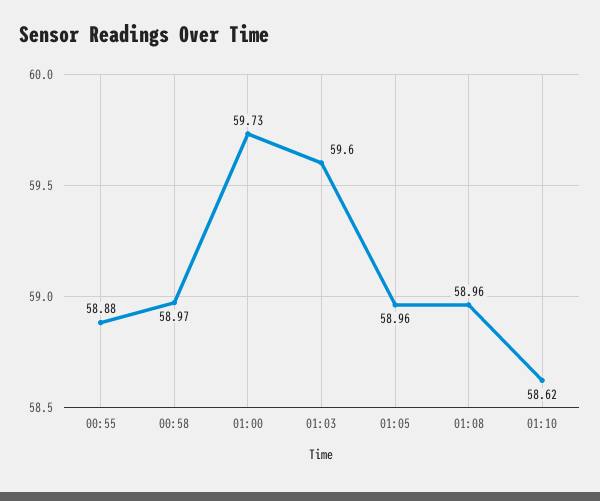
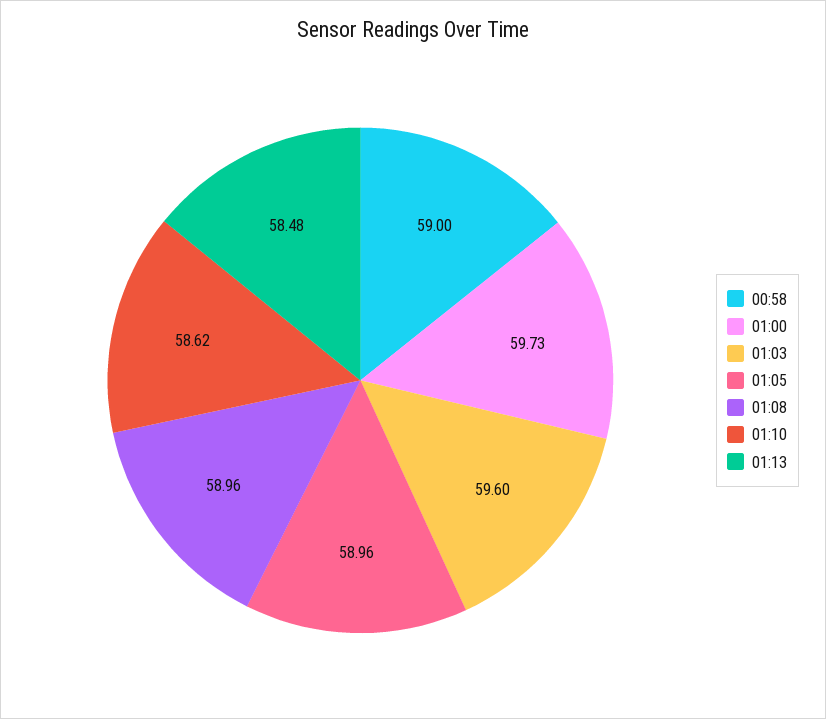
00:55: 58.88 -> none
00:58: 58.97 -> 59
01:13: none -> 58.48

